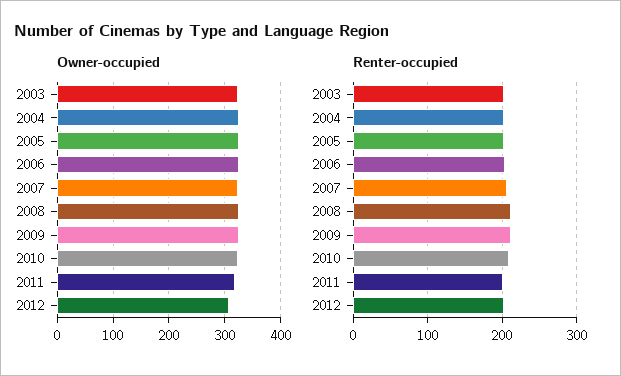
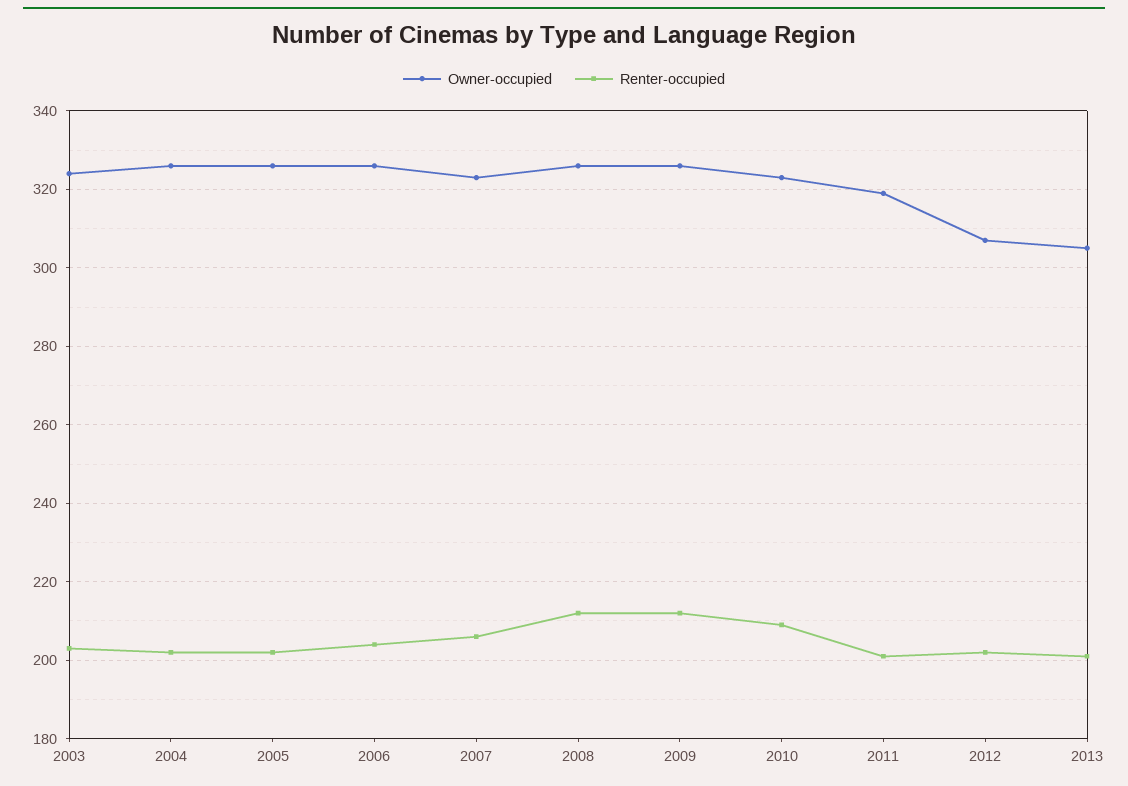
Owner-occupied, 2013: none -> 305
Renter-occupied, 2013: none -> 200

